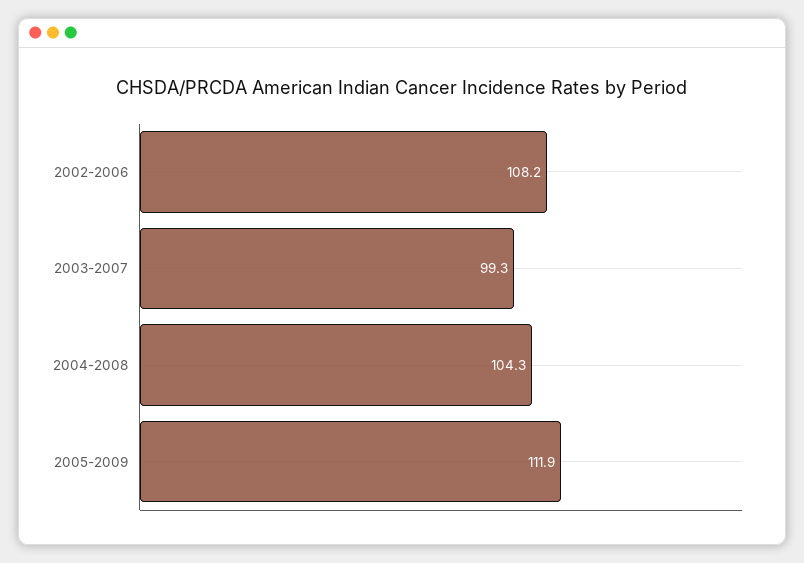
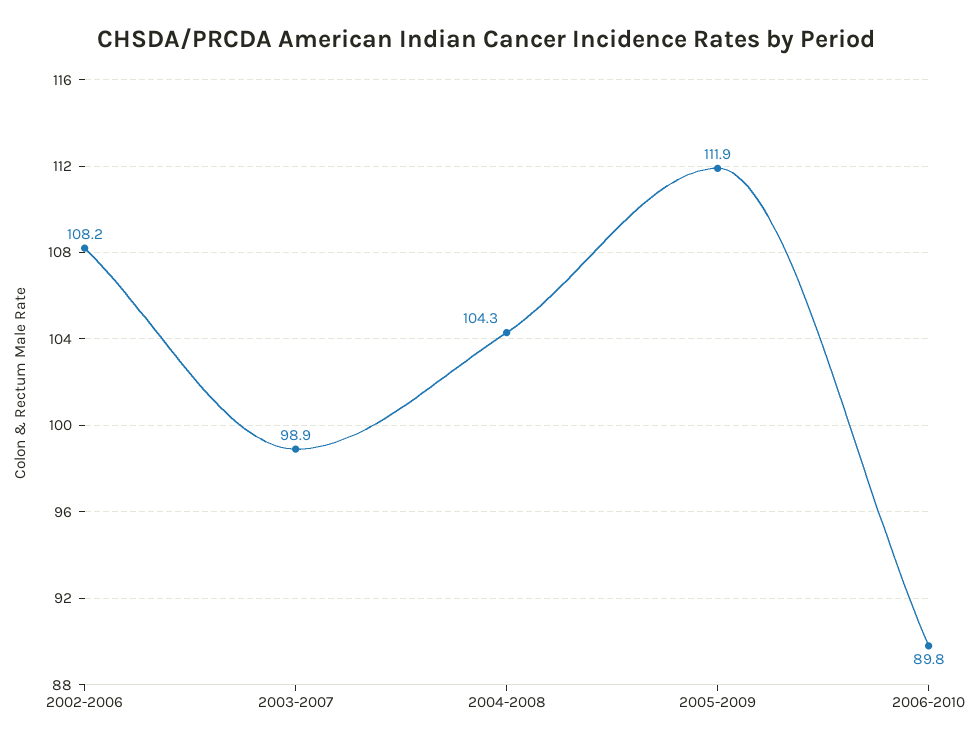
2003-2007: 99.3 -> 98.9
2006-2010: none -> 89.8

